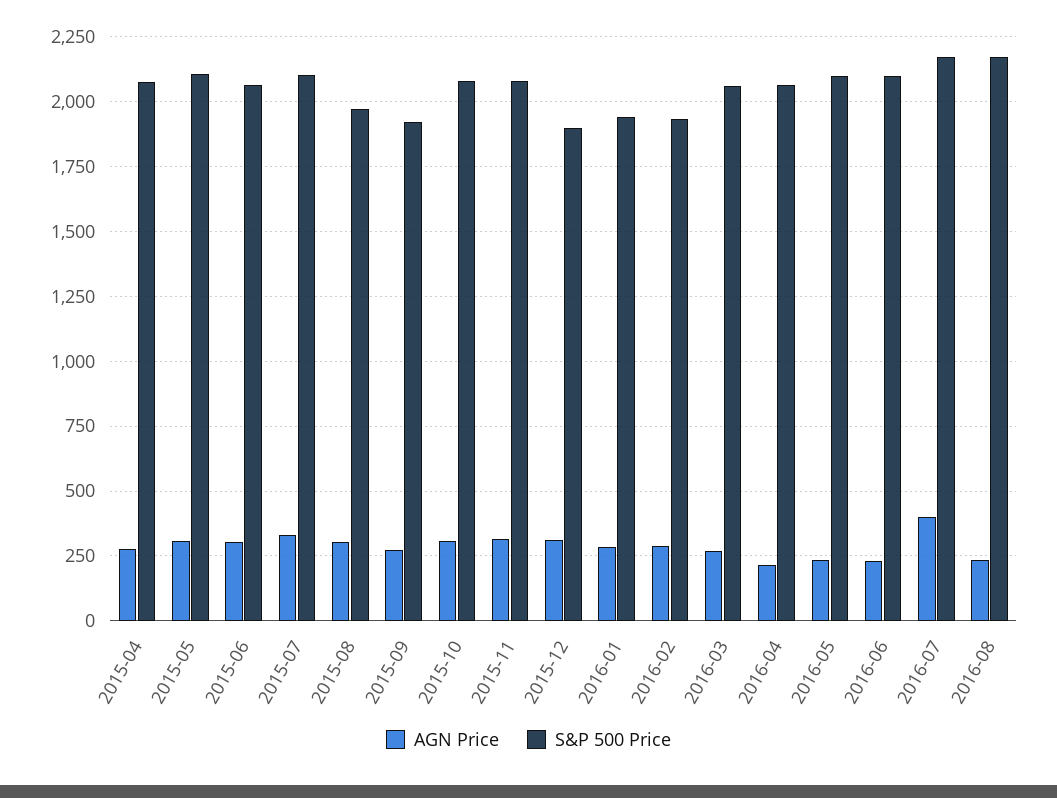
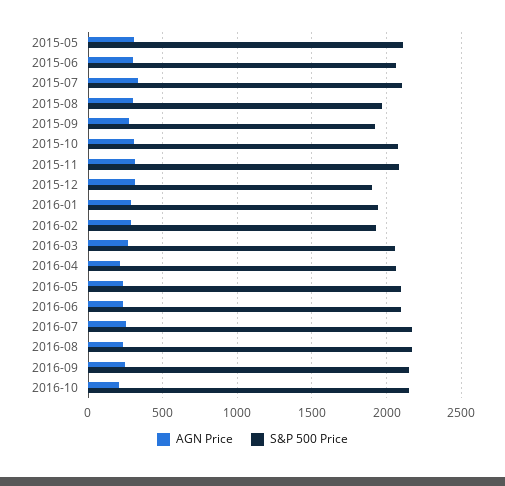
AGN Price, 2015-04: 275 -> none
S&P 500 Price, 2015-04: 2075 -> none
AGN Price, 2016-07: 400 -> 250
AGN Price, 2016-09: none -> 250
S&P 500 Price, 2016-09: none -> 2150
AGN Price, 2016-10: none -> 200
S&P 500 Price, 2016-10: none -> 2150

